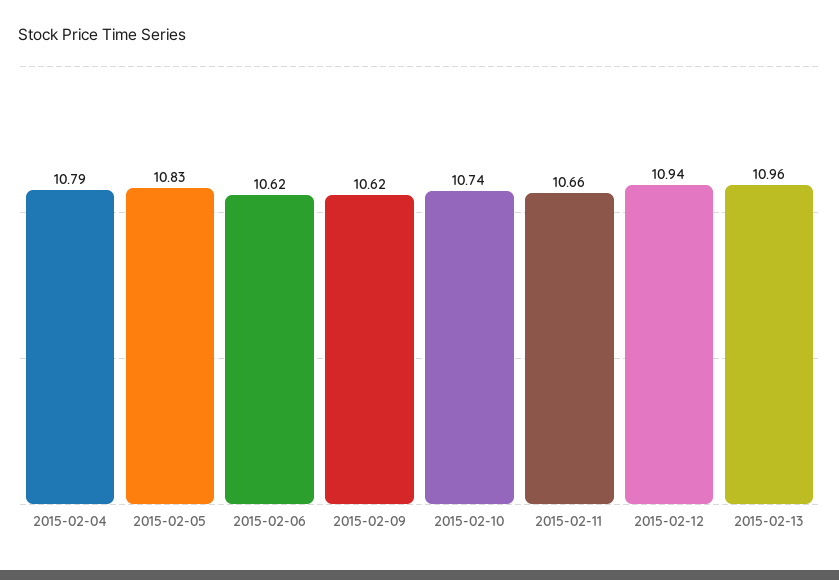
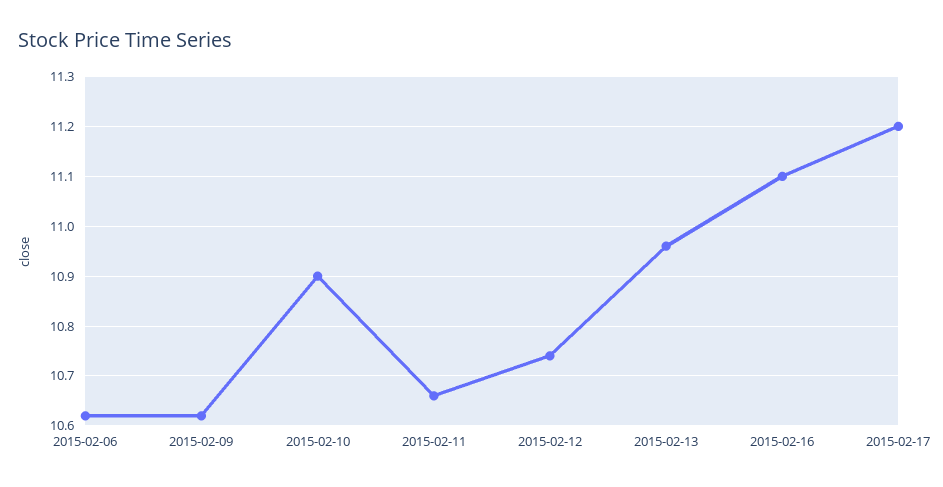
2015-02-04: 10.79 -> none
2015-02-05: 10.83 -> none
2015-02-10: 10.74 -> 10.9
2015-02-12: 10.94 -> 10.75
2015-02-16: none -> 11.1
2015-02-17: none -> 11.2

